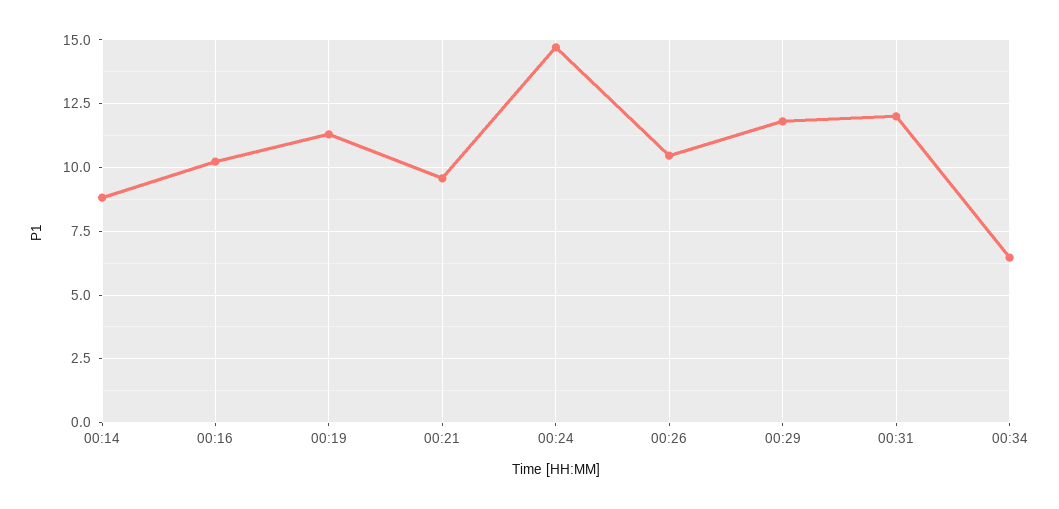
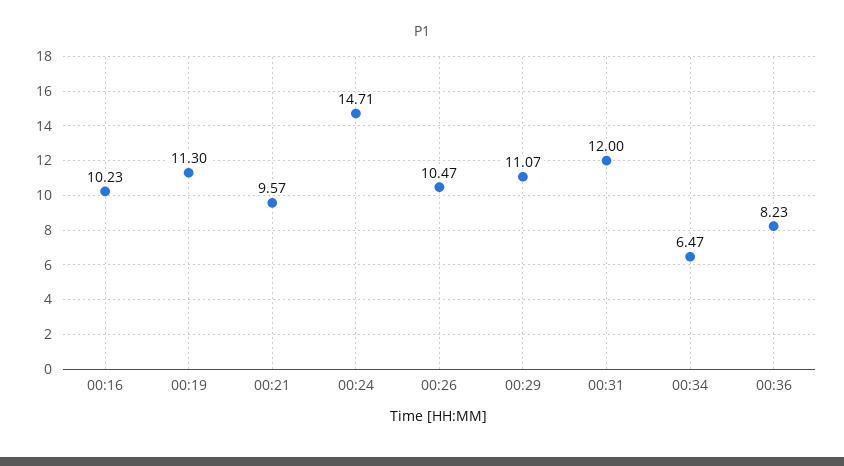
00:14: 8.75 -> none
00:29: 11.75 -> 11.07
00:36: none -> 8.23

